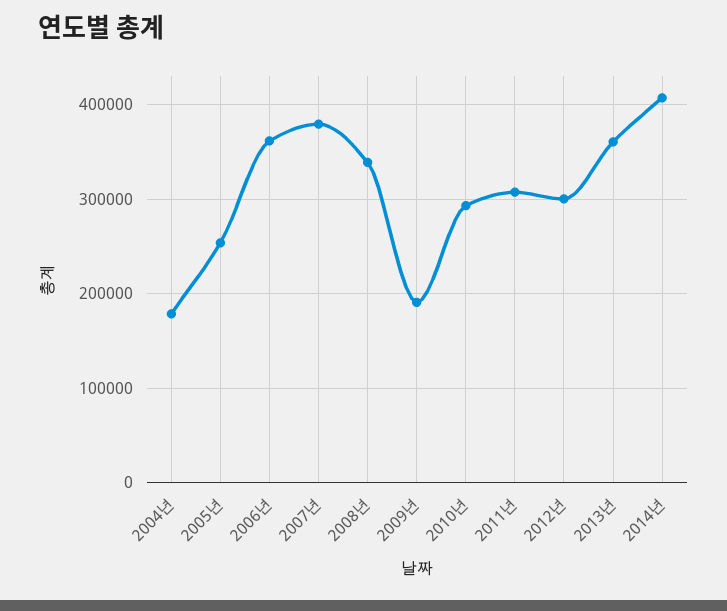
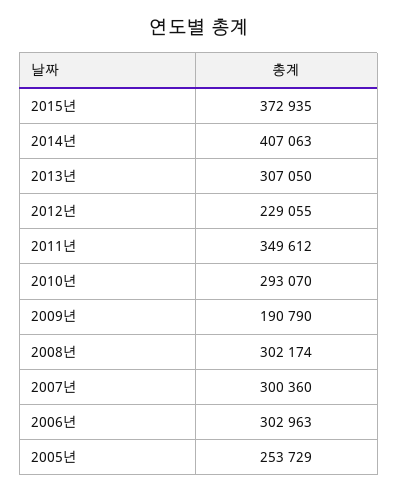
2004년: 180000 -> none
2006년: 360000 -> 302963
2007년: 380000 -> 300360
2008년: 340000 -> 302174
2011년: 310000 -> 349612
2012년: 300000 -> 229055
2013년: 360000 -> 307050
2015년: none -> 372935

